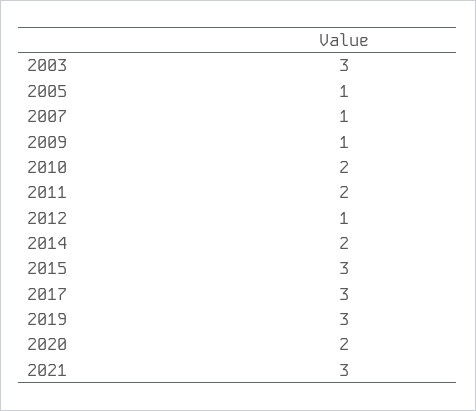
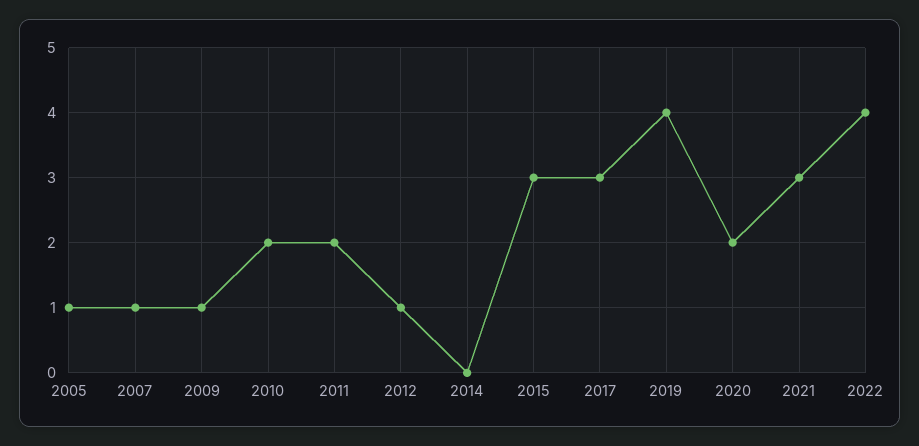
2003: 3 -> none
2014: 2 -> 0
2019: 3 -> 4
2022: none -> 4

